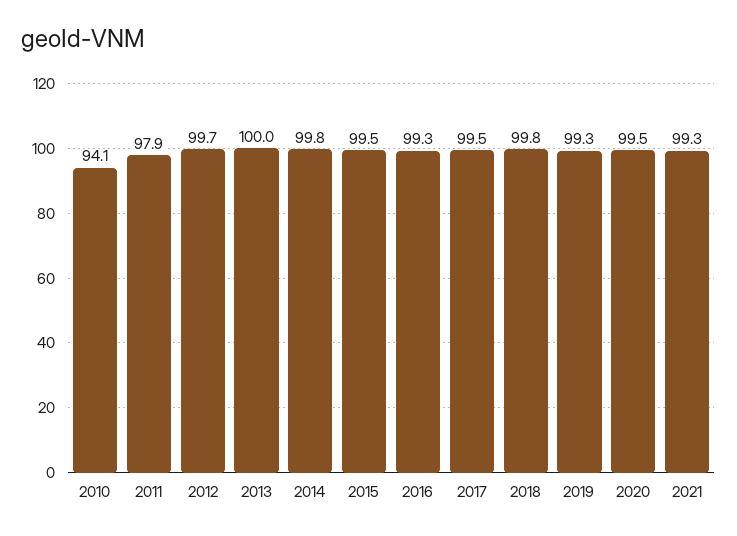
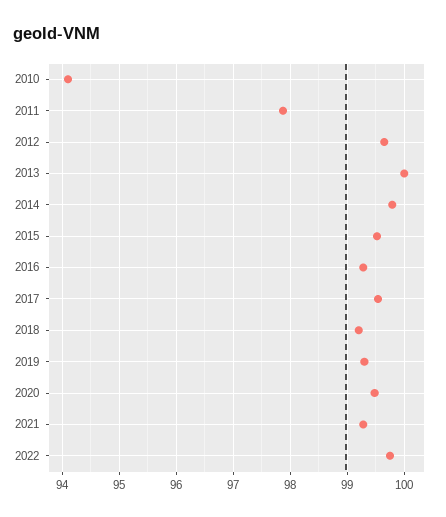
2018: 99.8 -> 99.2
2022: none -> 99.8

